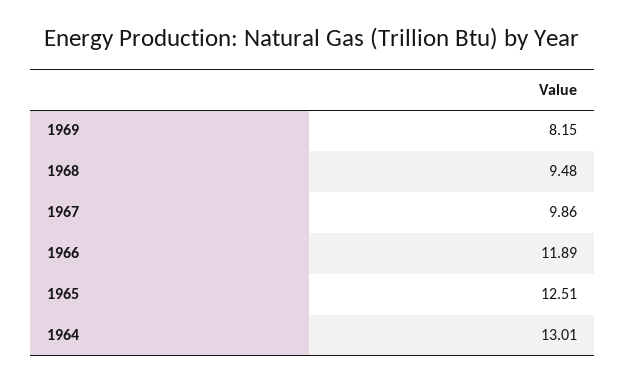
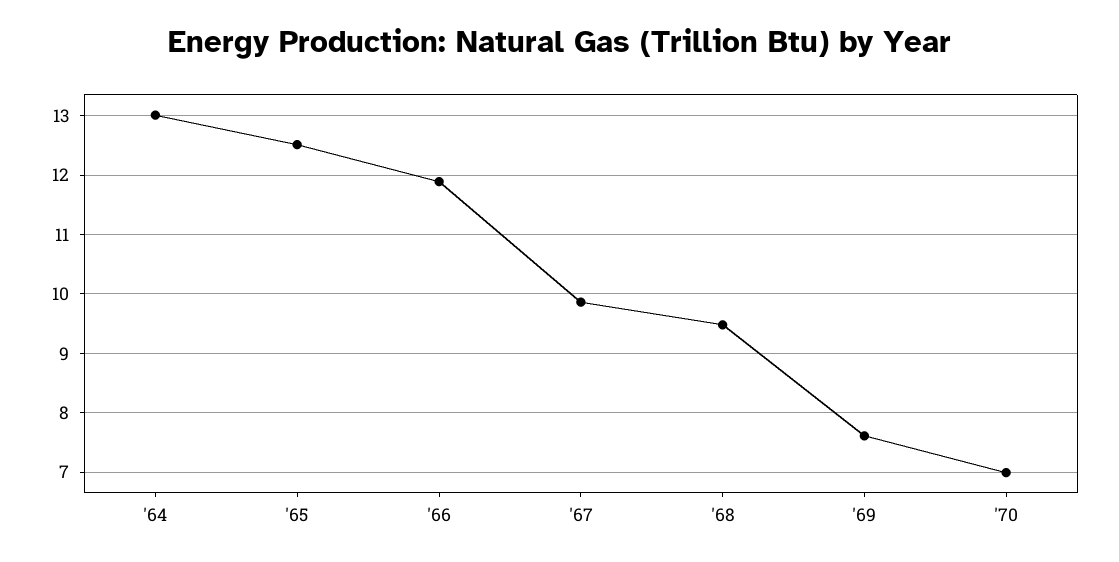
1969: 8.15 -> 7.6
'70: none -> 7

